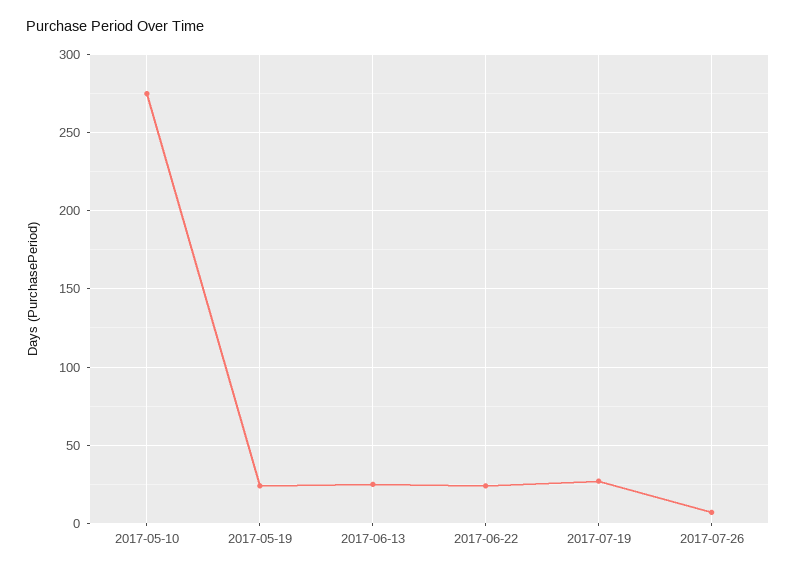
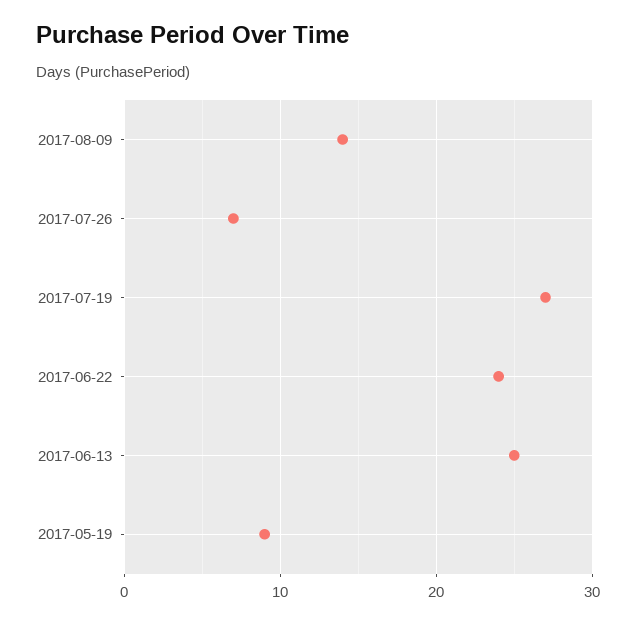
2017-05-10: 275 -> none
2017-05-19: 25 -> 9
2017-08-09: none -> 14

